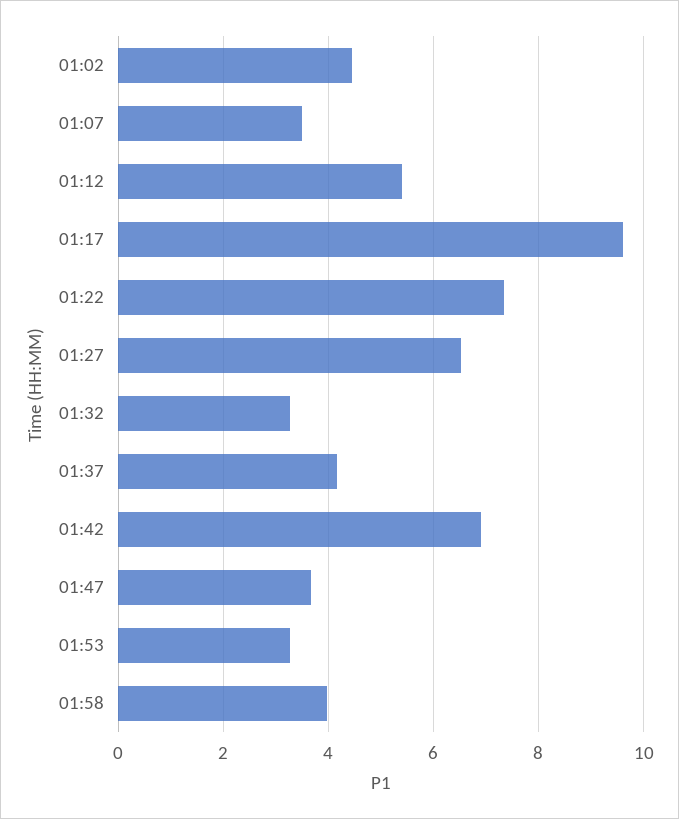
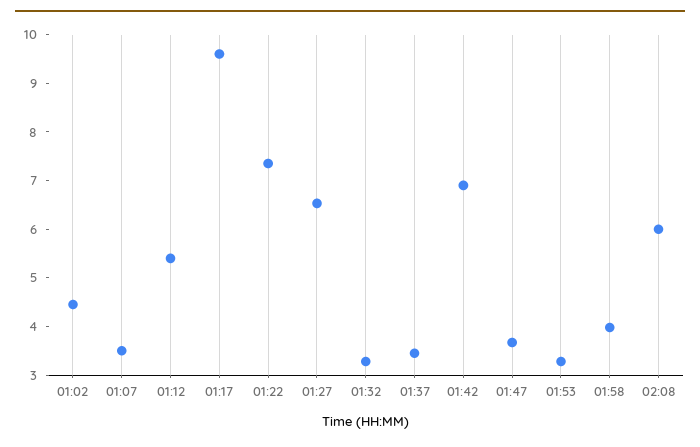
01:37: 4.2 -> 3.4
02:08: none -> 6

